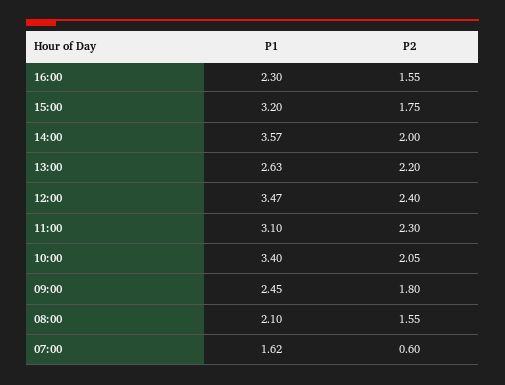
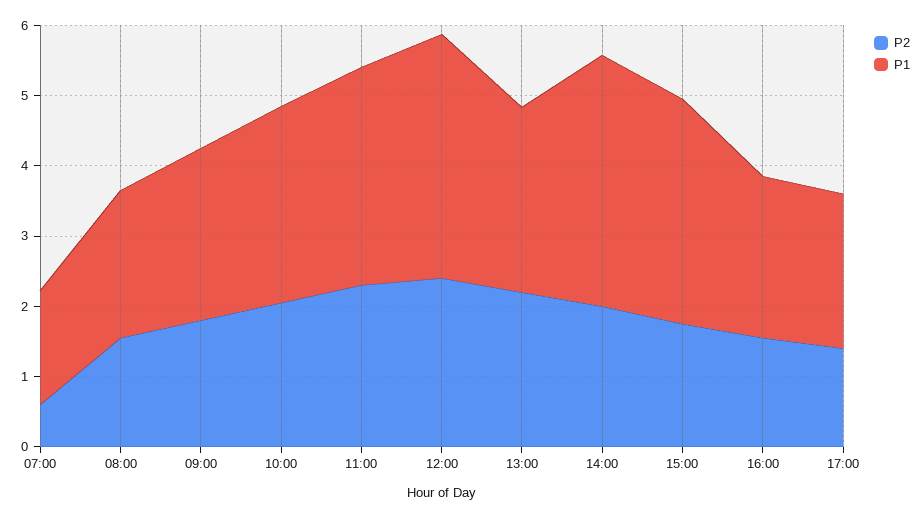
P1, 10:00: 3.4 -> 2.8
P2, 17:00: none -> 1.4
P1, 17:00: none -> 2.2

